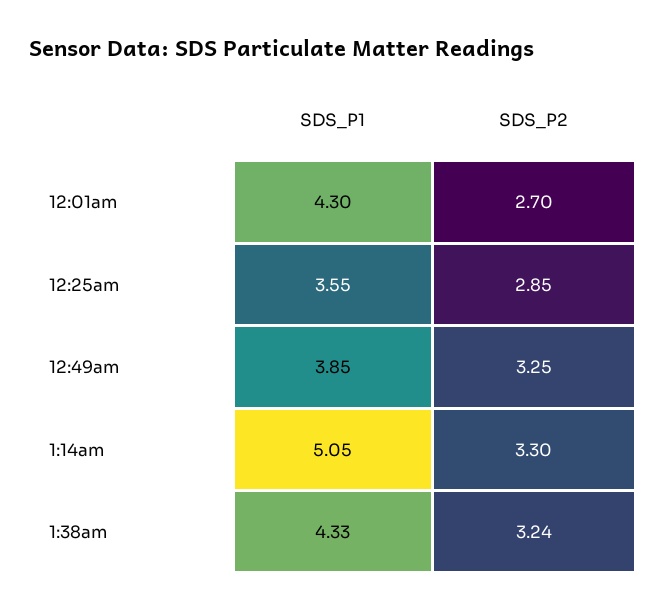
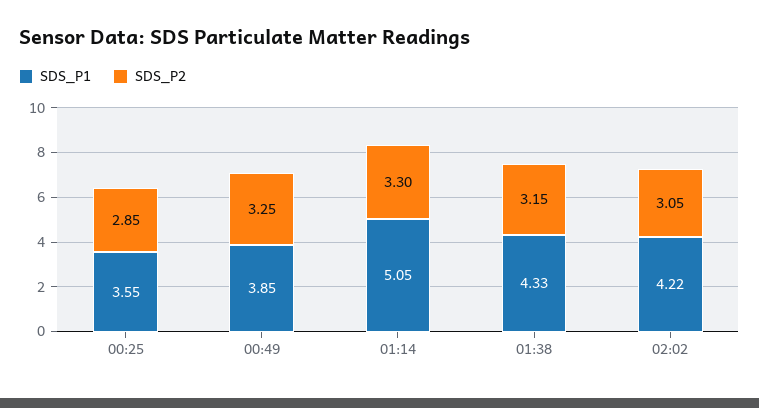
SDS_P1, 12:01am: 4.3 -> none
SDS_P2, 12:01am: 2.7 -> none
SDS_P2, 1:38am: 3.24 -> 3.15
SDS_P1, 02:02: none -> 4.22
SDS_P2, 02:02: none -> 3.05

